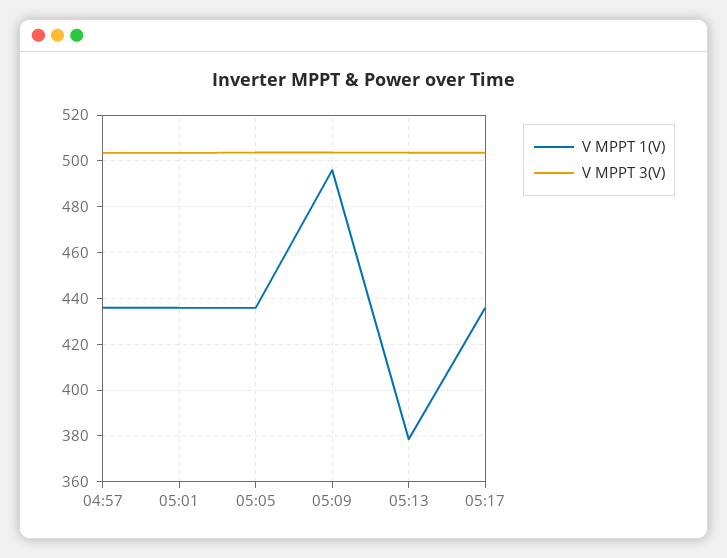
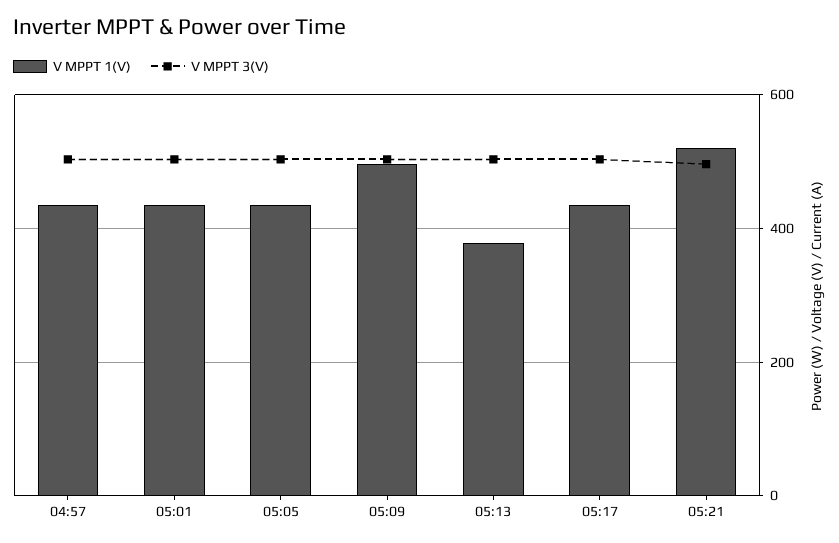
V MPPT 1(V), 05:21: none -> 520
V MPPT 3(V), 05:21: none -> 500

